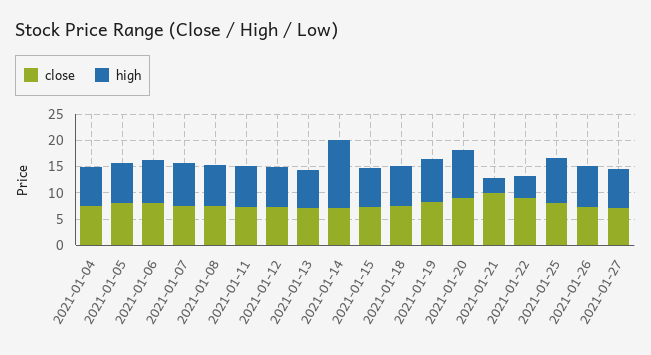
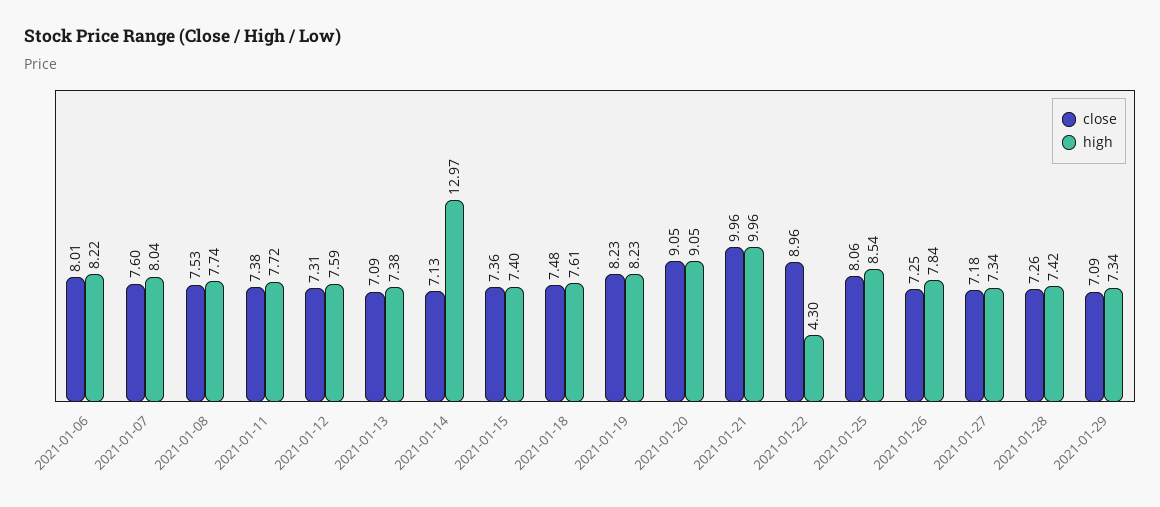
close, 2021-01-04: 7.5 -> none
high, 2021-01-04: 7.5 -> none
close, 2021-01-05: 7.5 -> none
high, 2021-01-05: 7.5 -> none
high, 2021-01-21: 2.5 -> 9.96
close, 2021-01-28: none -> 7.26
high, 2021-01-28: none -> 7.42
close, 2021-01-29: none -> 7.09
high, 2021-01-29: none -> 7.34

